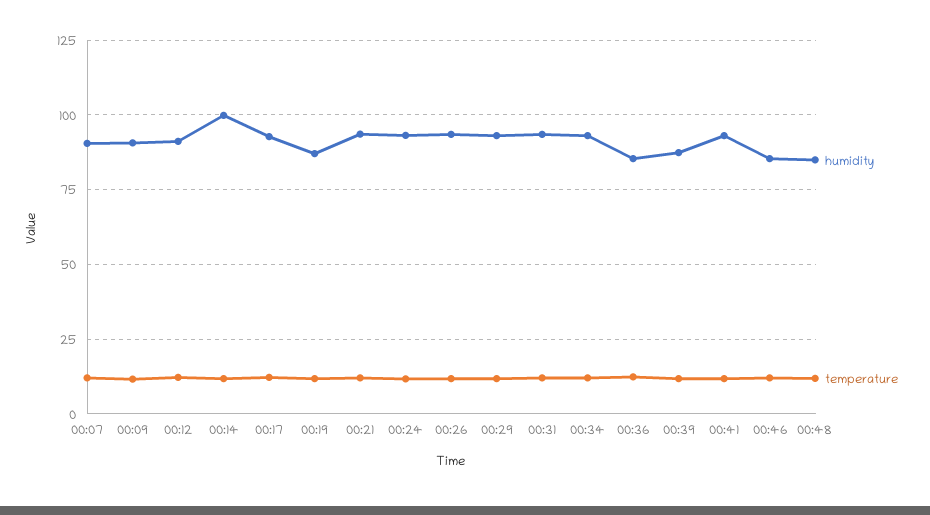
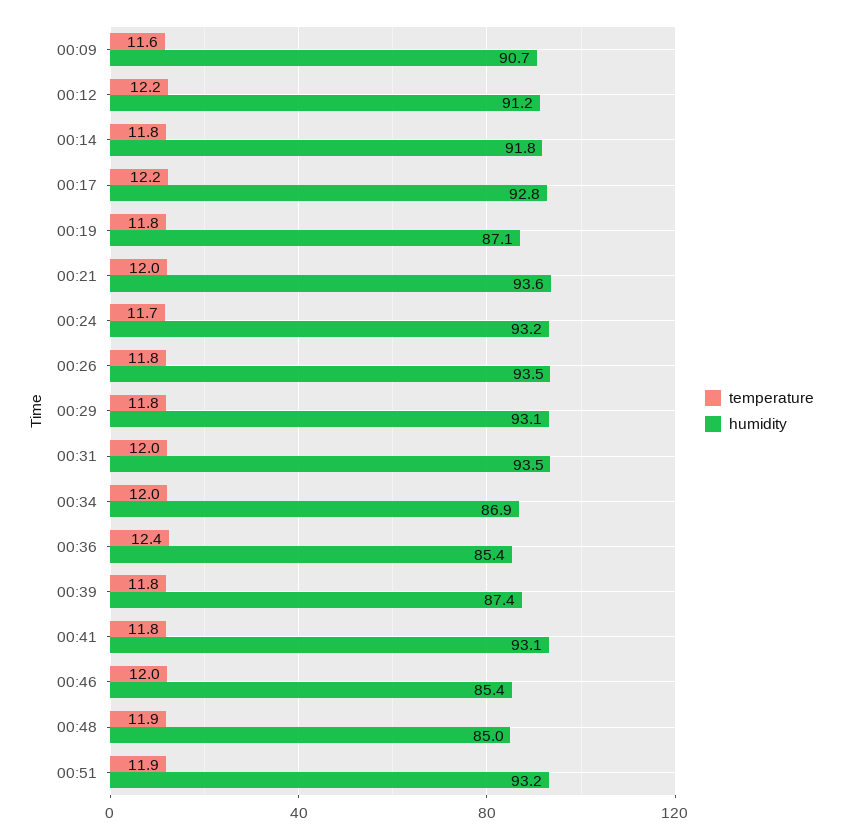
humidity, 00:07: 90 -> none
temperature, 00:07: 12.5 -> none
humidity, 00:14: 100 -> 91.8
humidity, 00:34: 92.5 -> 86.9
temperature, 00:51: none -> 11.9
humidity, 00:51: none -> 93.2

